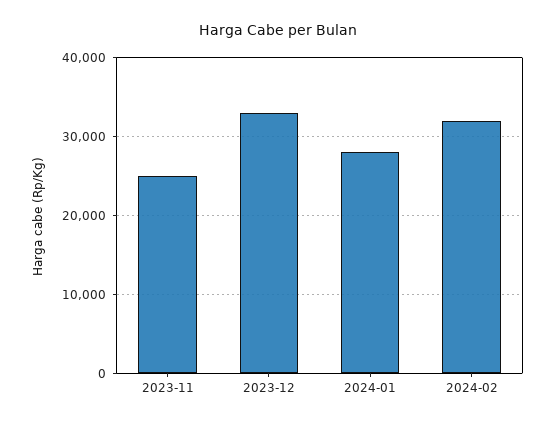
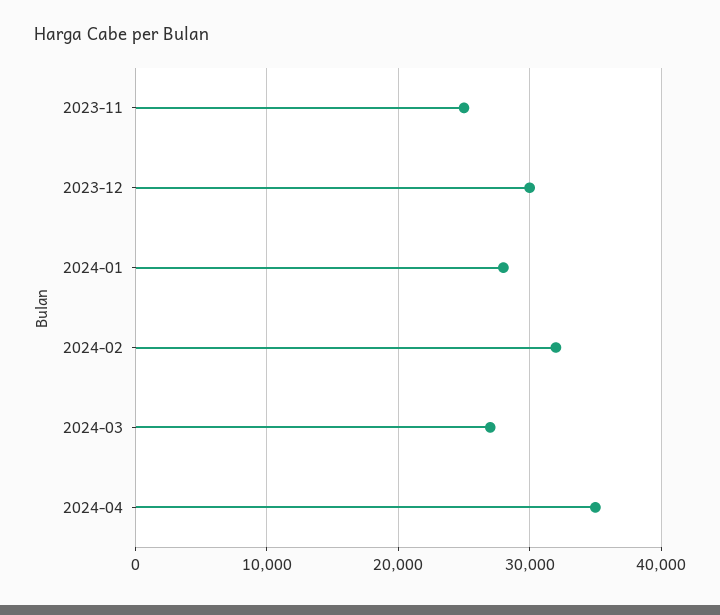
2023-12: 33000 -> 30000
2024-03: none -> 27000
2024-04: none -> 35000

